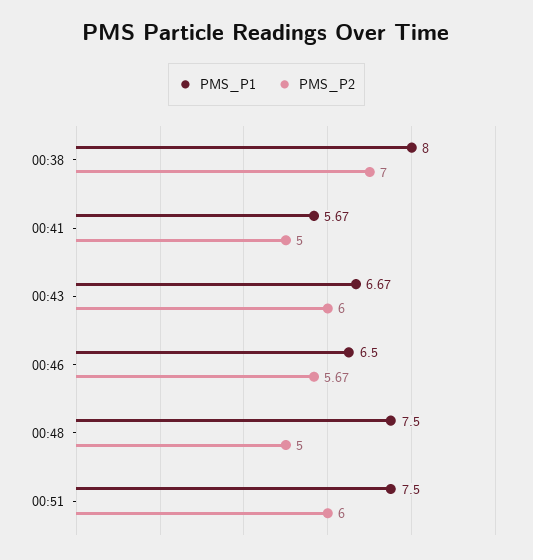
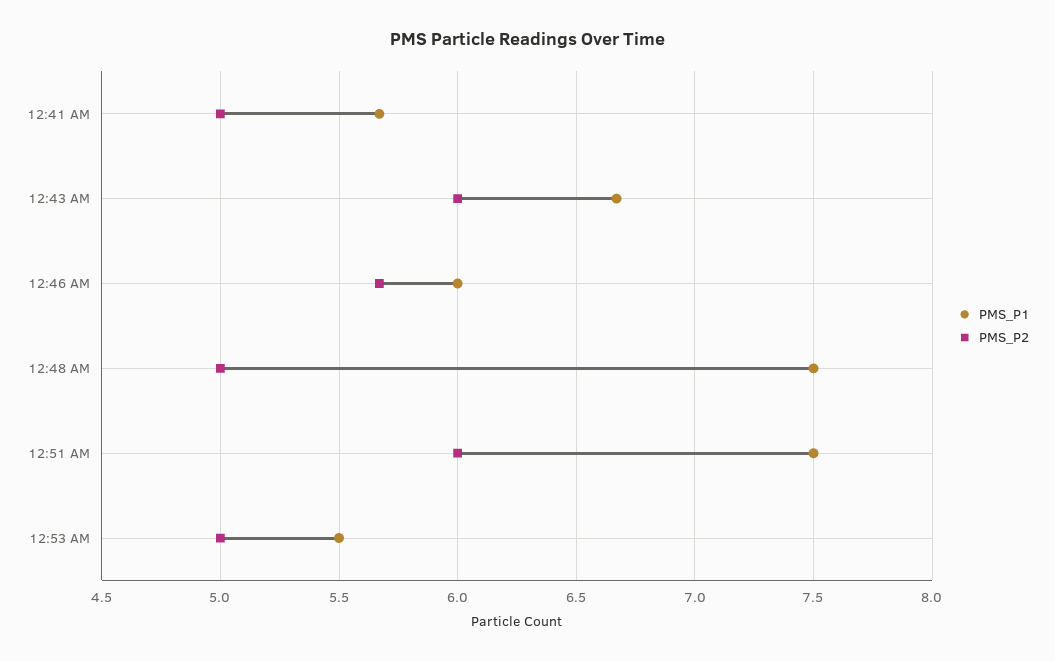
PMS_P1, 00:38: 8 -> none
PMS_P2, 00:38: 7 -> none
PMS_P1, 00:46: 6.5 -> 6
PMS_P1, 12:53 AM: none -> 5.5
PMS_P2, 12:53 AM: none -> 5

